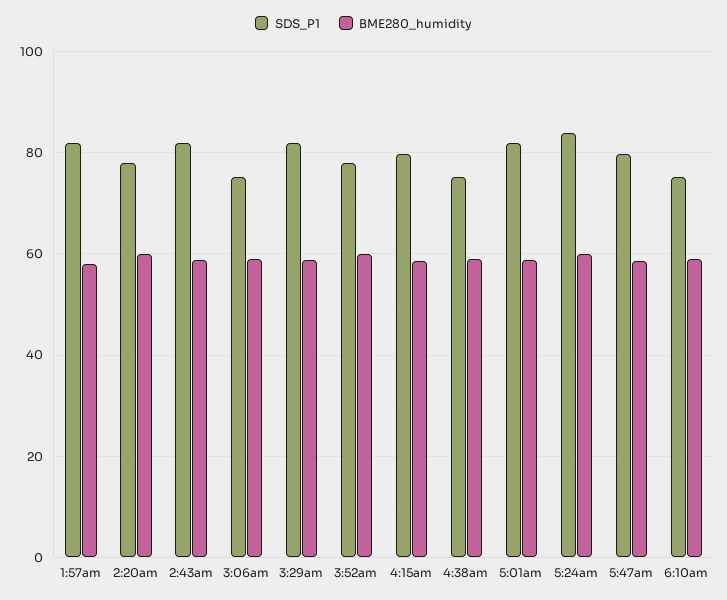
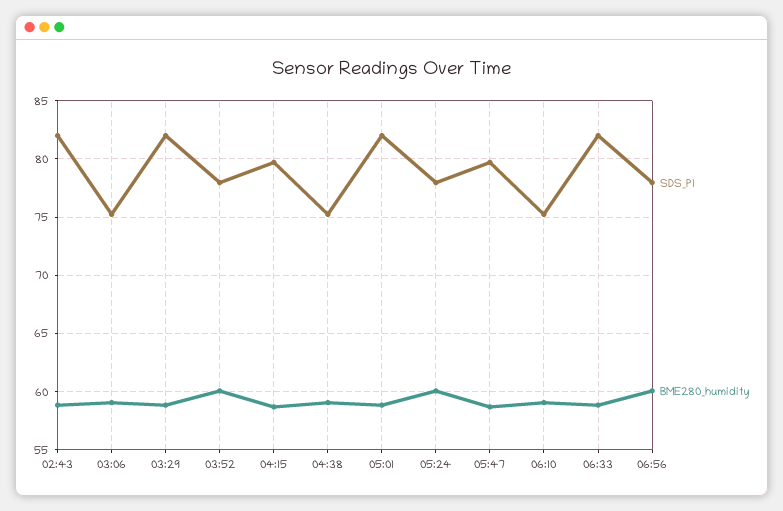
SDS_P1, 1:57am: 82 -> none
BME280_humidity, 1:57am: 58 -> none
SDS_P1, 2:20am: 78 -> none
BME280_humidity, 2:20am: 60 -> none
SDS_P1, 5:24am: 84 -> 78
SDS_P1, 06:33: none -> 82
BME280_humidity, 06:33: none -> 59
SDS_P1, 06:56: none -> 78
BME280_humidity, 06:56: none -> 60

